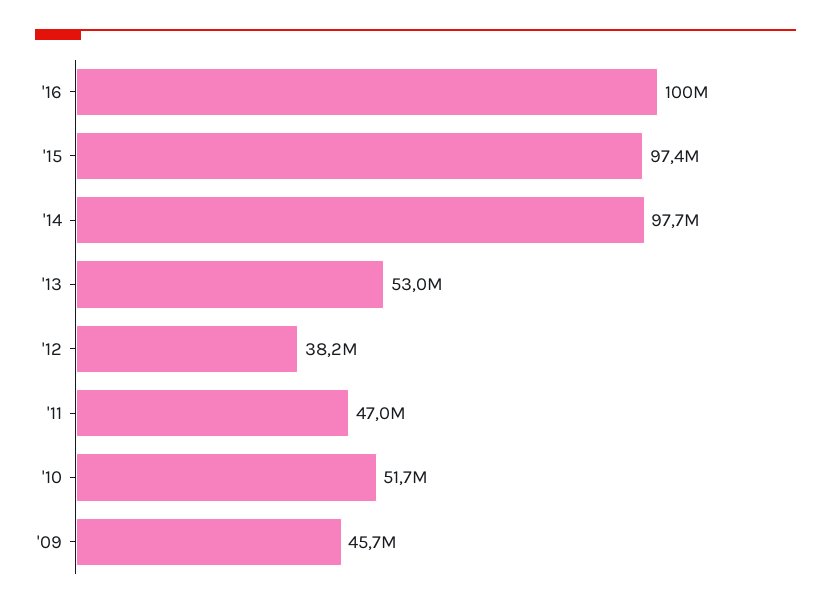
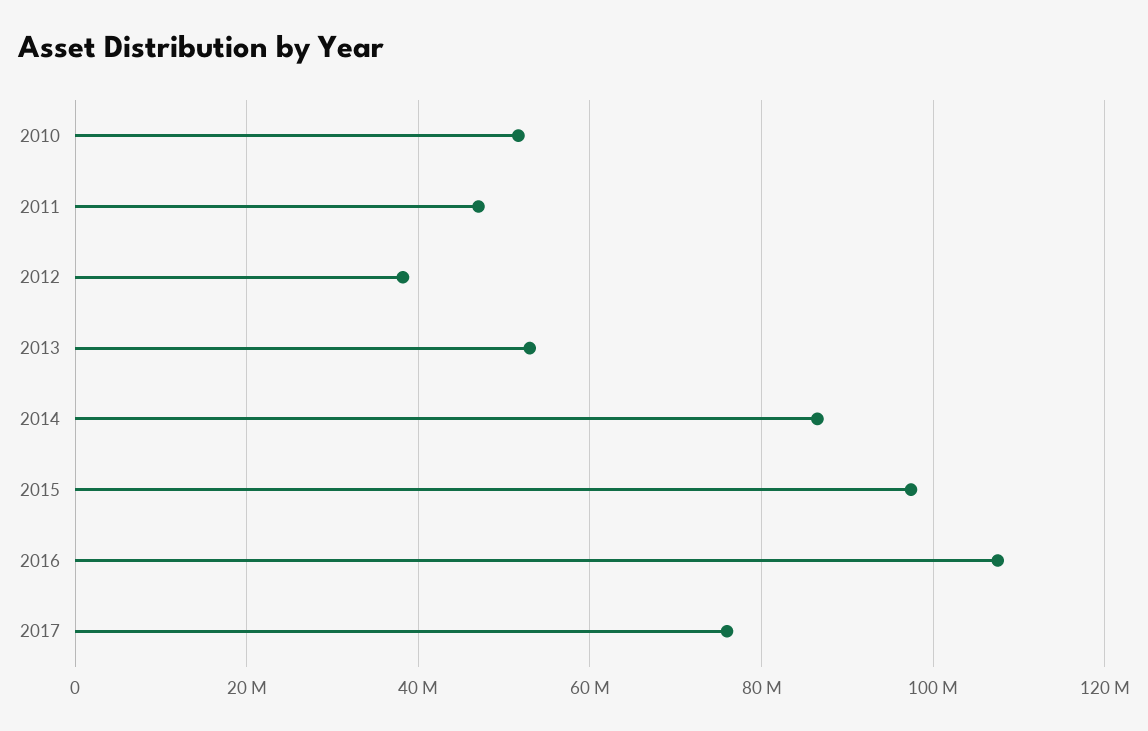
'16: 100000000 -> 108000000
'14: 97700000 -> 86000000
'09: 45700000 -> none
2017: none -> 76000000

